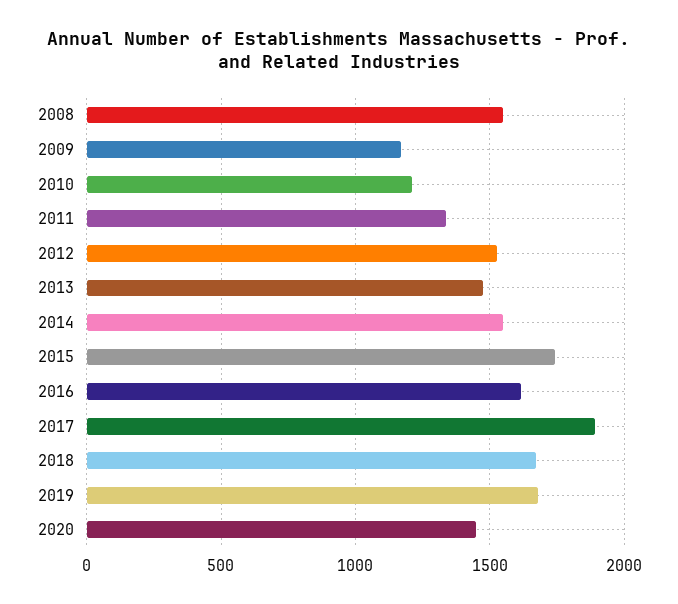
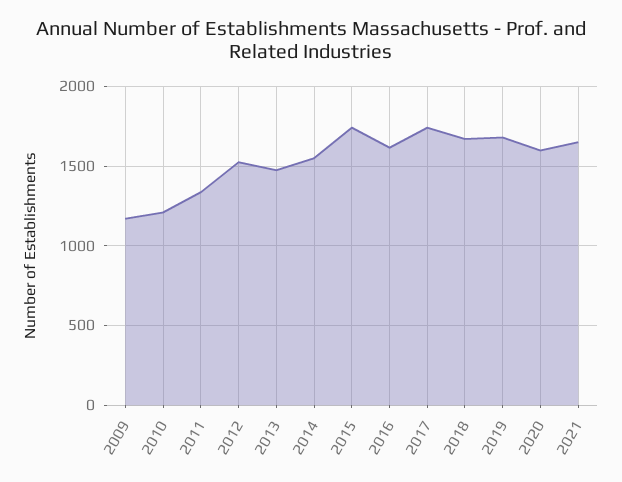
2008: 1550 -> none
2017: 1900 -> 1750
2020: 1450 -> 1600
2021: none -> 1650

